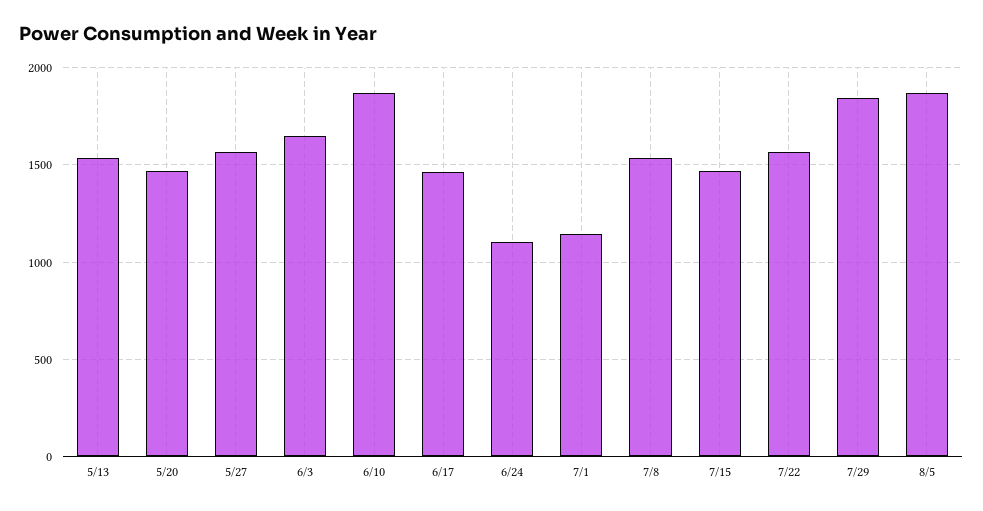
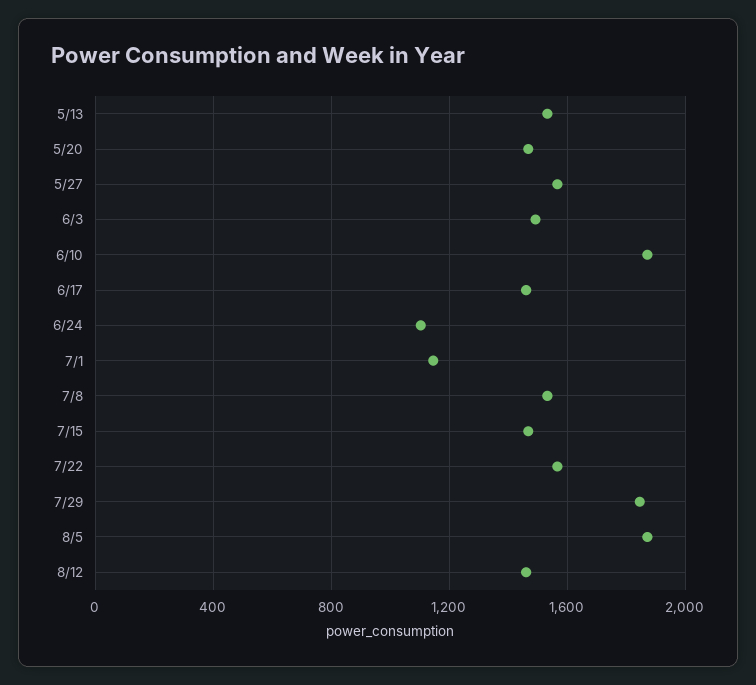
6/3: 1650 -> 1500
8/12: none -> 1450

